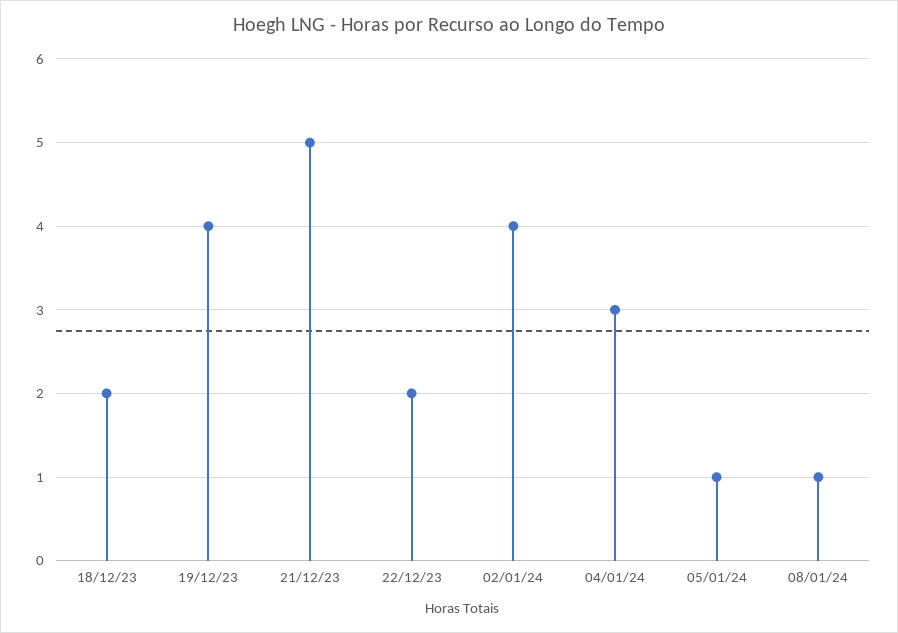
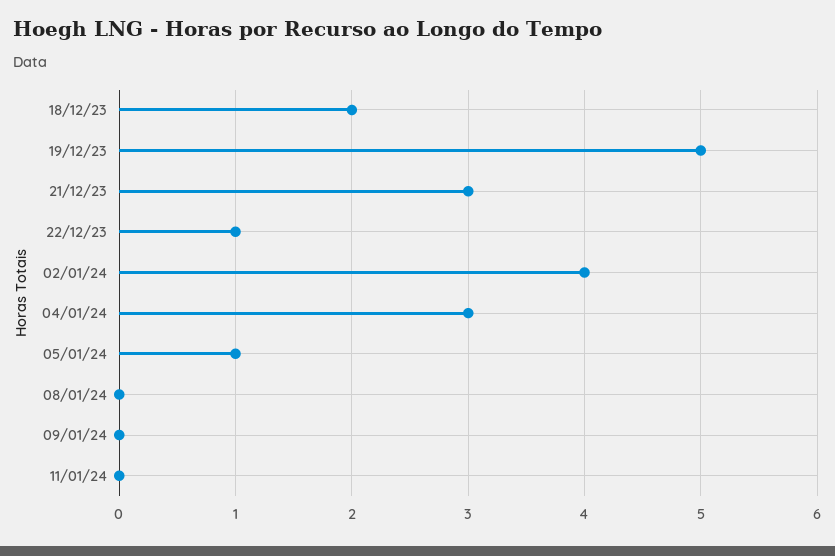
19/12/23: 4 -> 5
21/12/23: 5 -> 3
22/12/23: 2 -> 1
08/01/24: 1 -> 0
09/01/24: none -> 0
11/01/24: none -> 0

